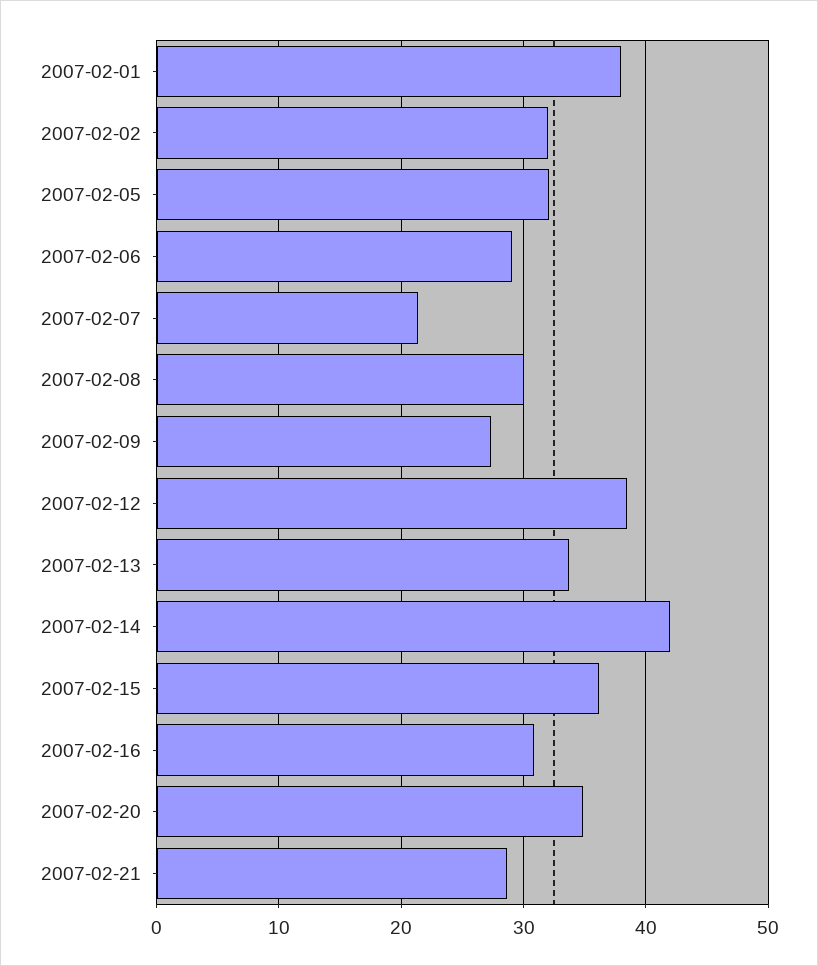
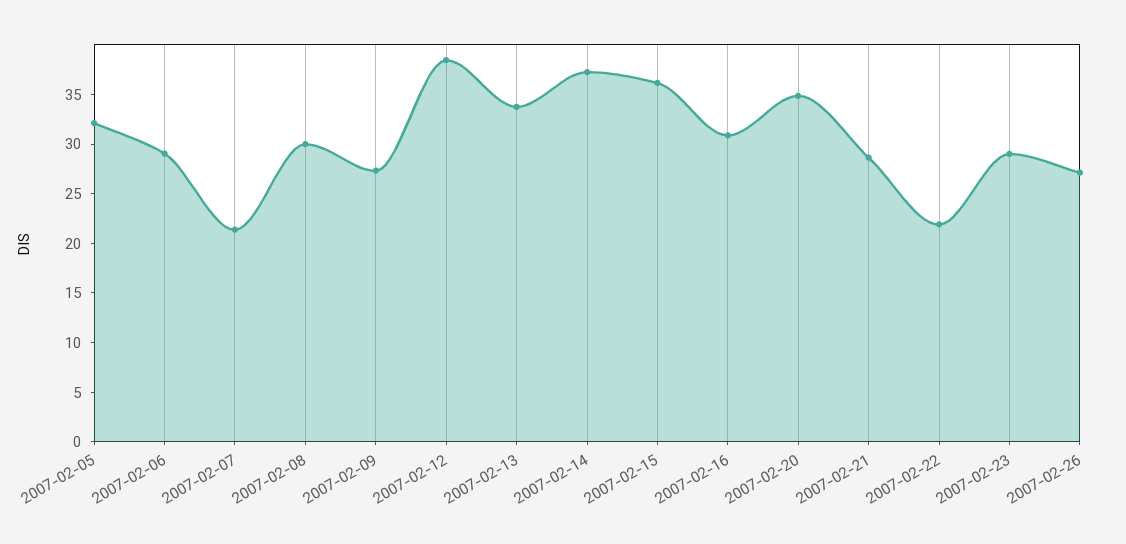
2007-02-01: 38 -> none
2007-02-02: 32 -> none
2007-02-14: 42 -> 37
2007-02-22: none -> 22
2007-02-23: none -> 29
2007-02-26: none -> 27

